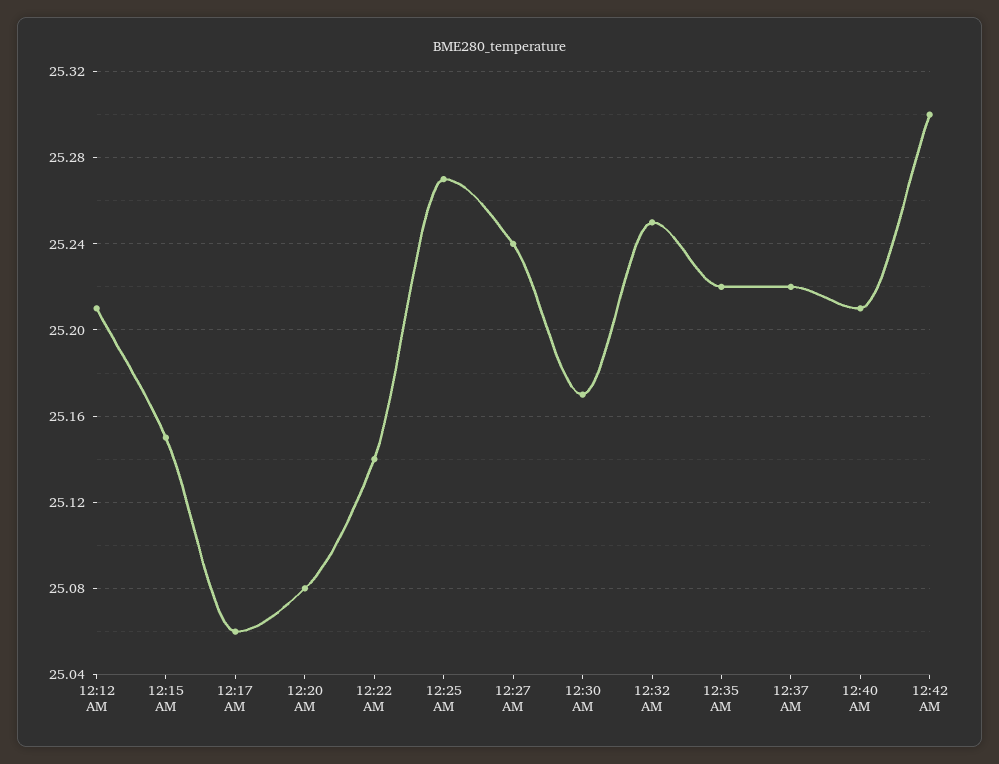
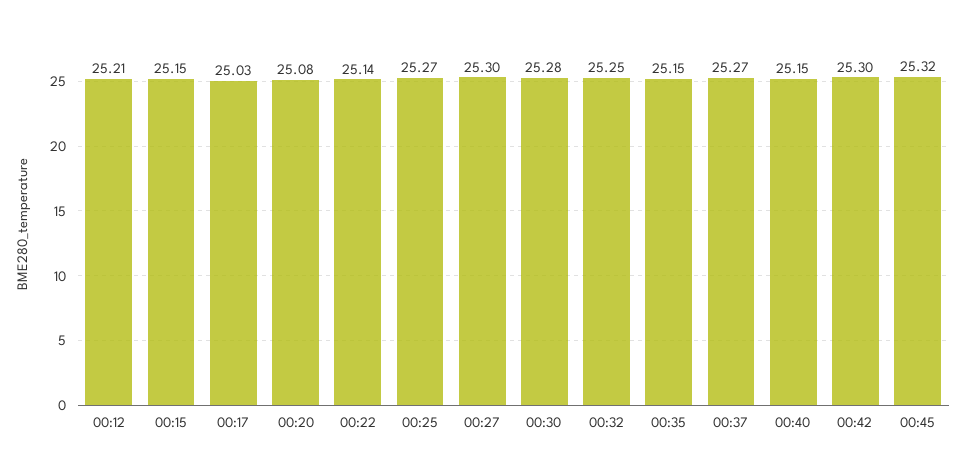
12:17 AM: 25.06 -> 25.03
12:27 AM: 25.24 -> 25.3
12:30 AM: 25.17 -> 25.28
12:35 AM: 25.22 -> 25.15
12:37 AM: 25.22 -> 25.27
12:40 AM: 25.21 -> 25.15
00:45: none -> 25.32

